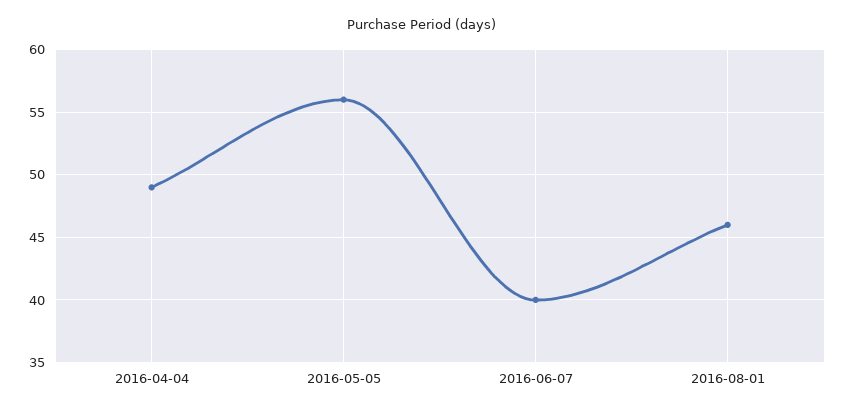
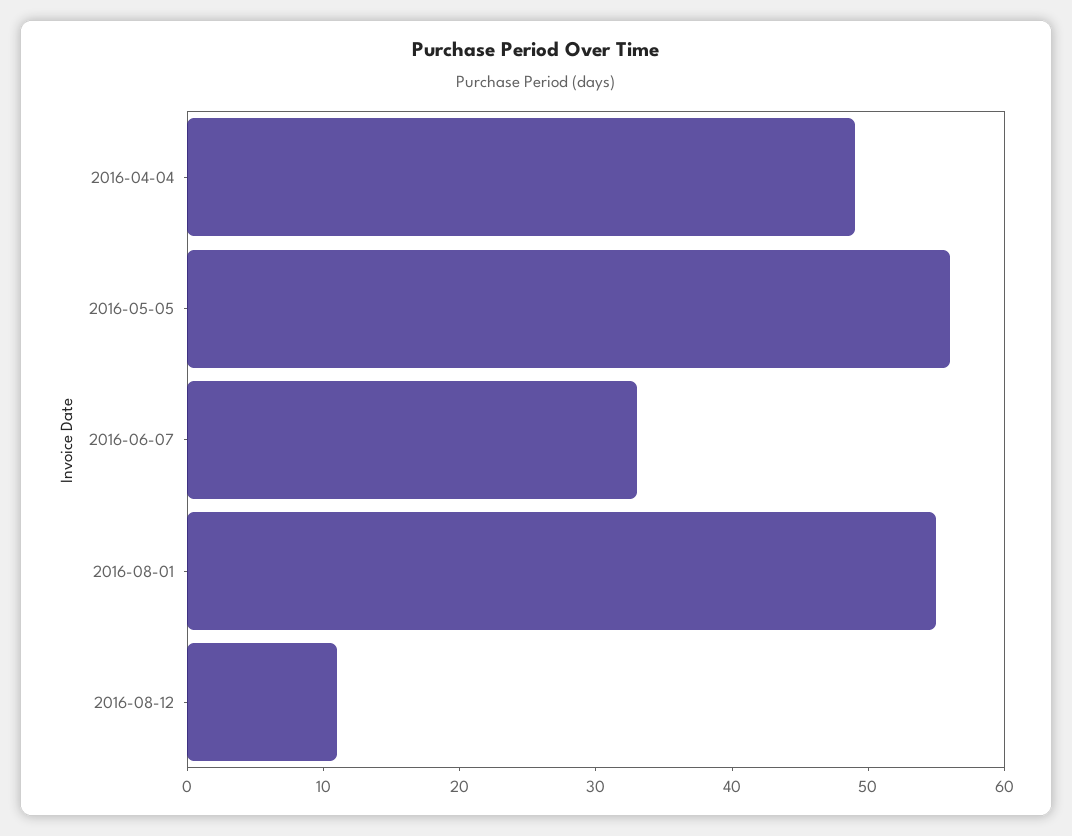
2016-06-07: 40 -> 33
2016-08-01: 46 -> 55
2016-08-12: none -> 11

